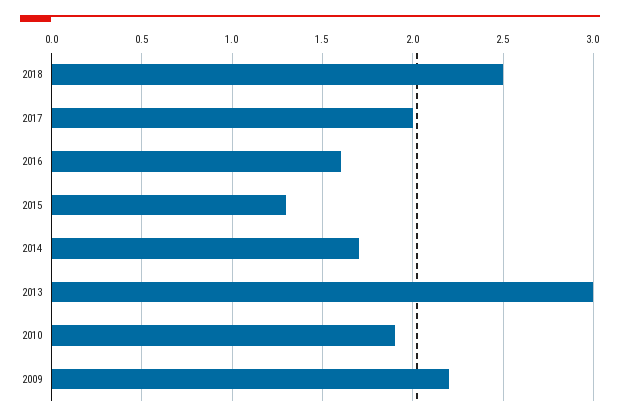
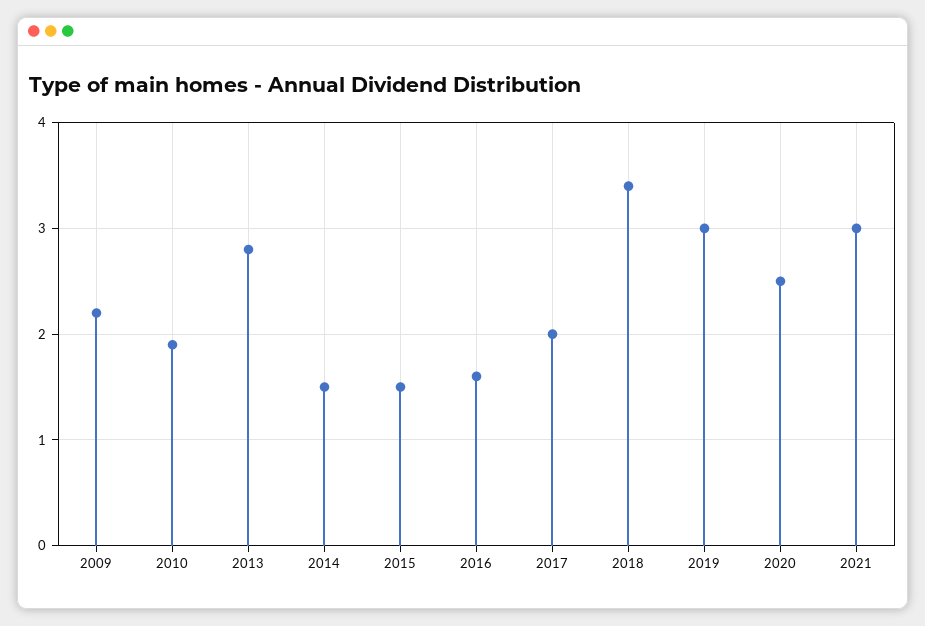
2018: 2.5 -> 3.4
2015: 1.3 -> 1.5
2014: 1.7 -> 1.5
2013: 3 -> 2.8
2019: none -> 3
2020: none -> 2.5
2021: none -> 3

